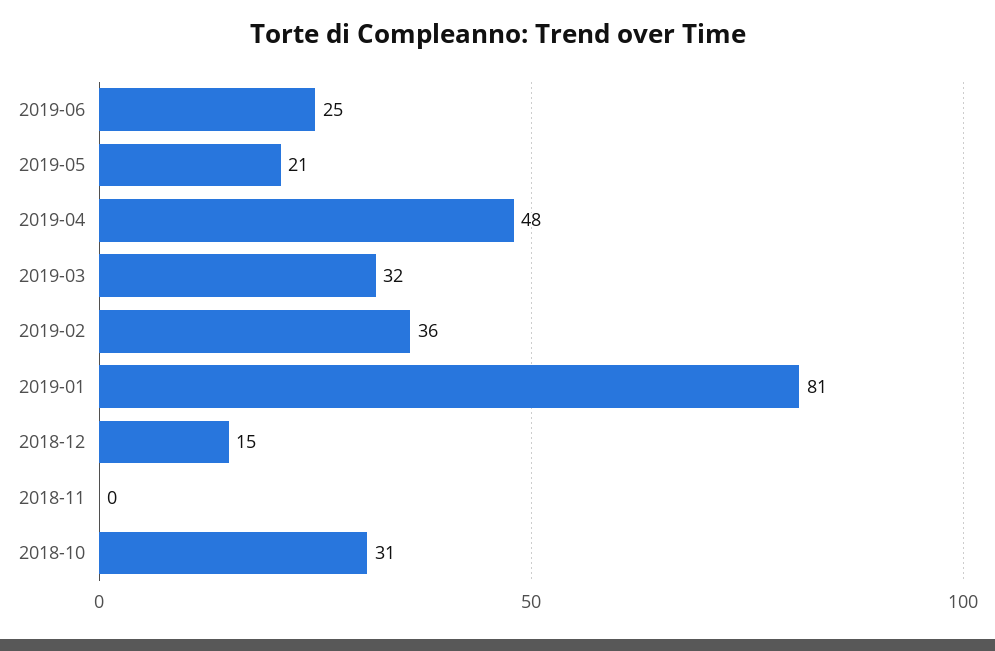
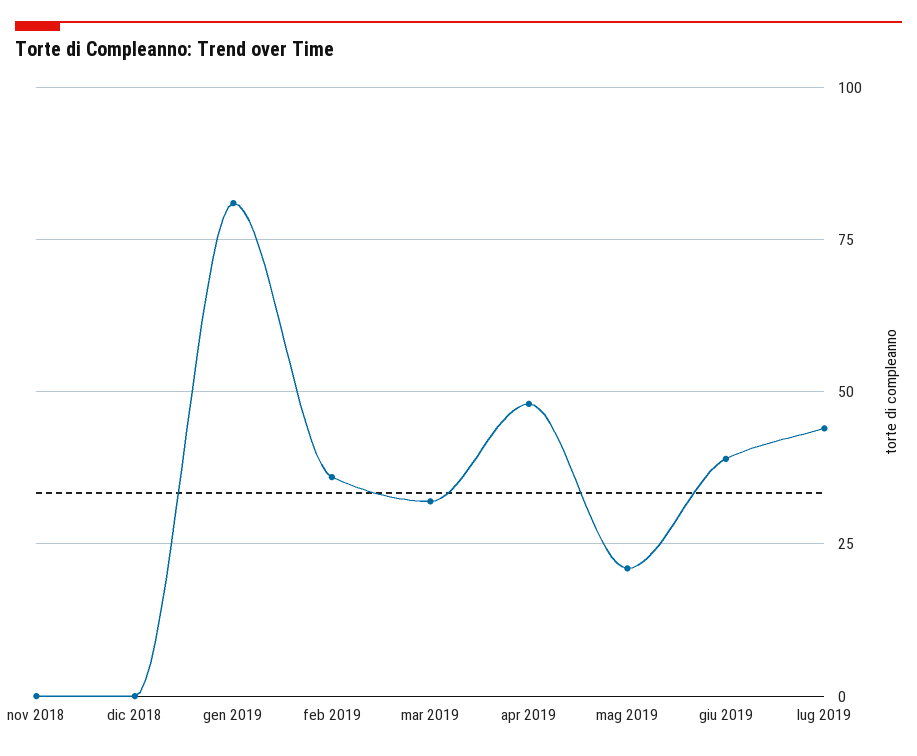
2019-06: 25 -> 40
2018-12: 15 -> 0
2018-10: 31 -> none
lug 2019: none -> 45

